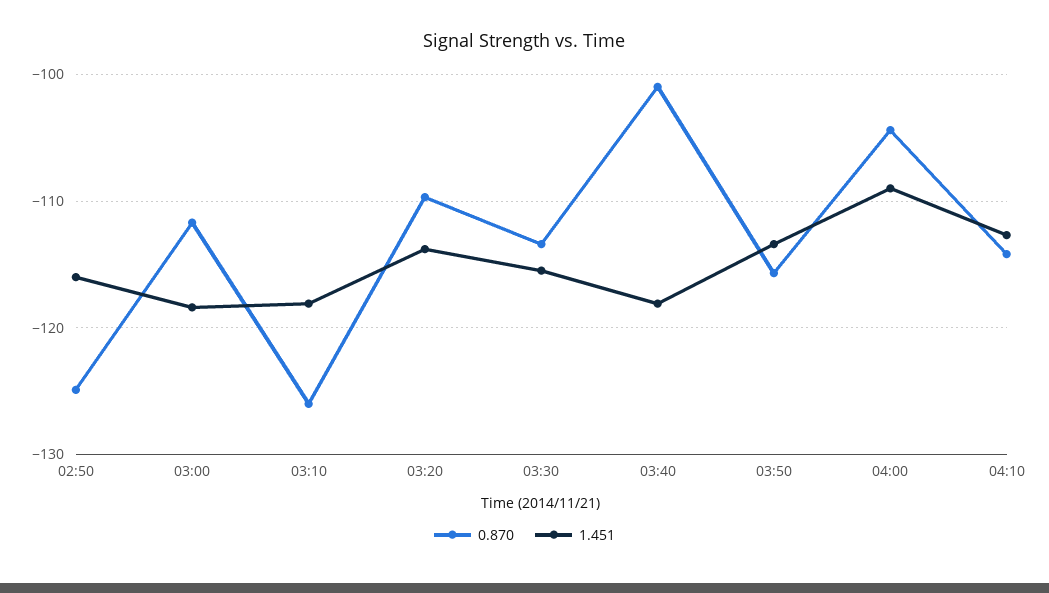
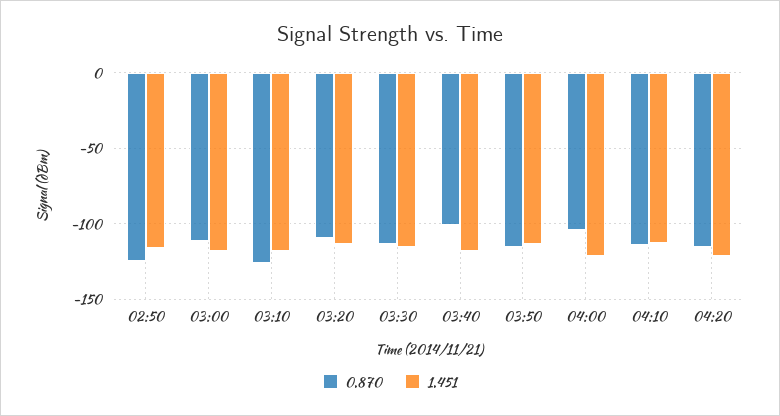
1.451, 04:00: -109 -> -120
0.870, 04:20: none -> -115
1.451, 04:20: none -> -120

